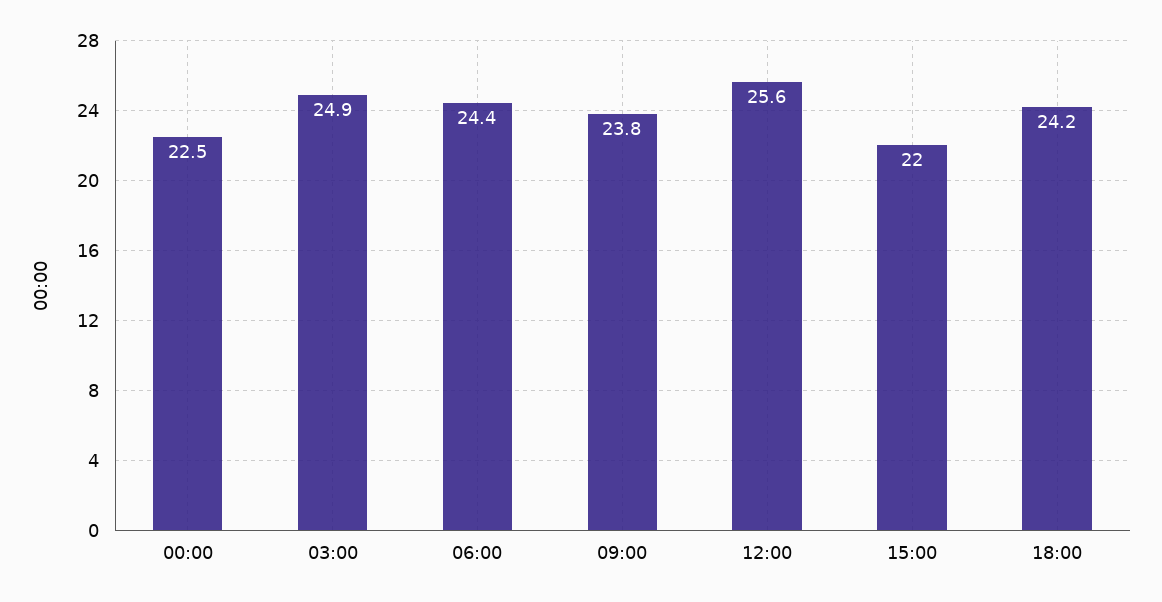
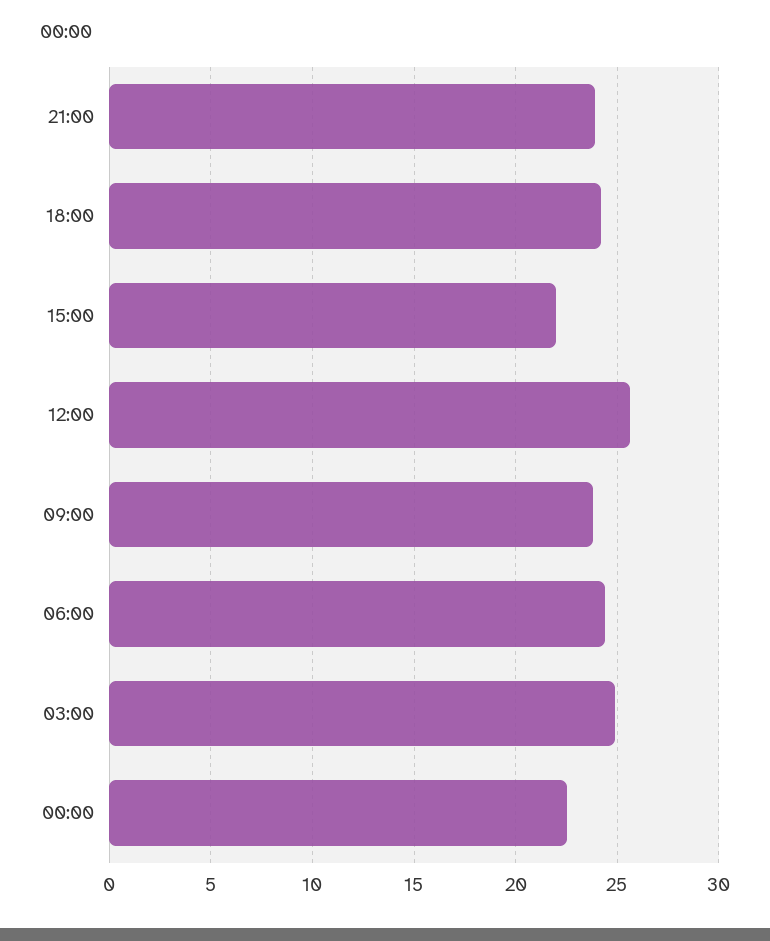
21:00: none -> 24

